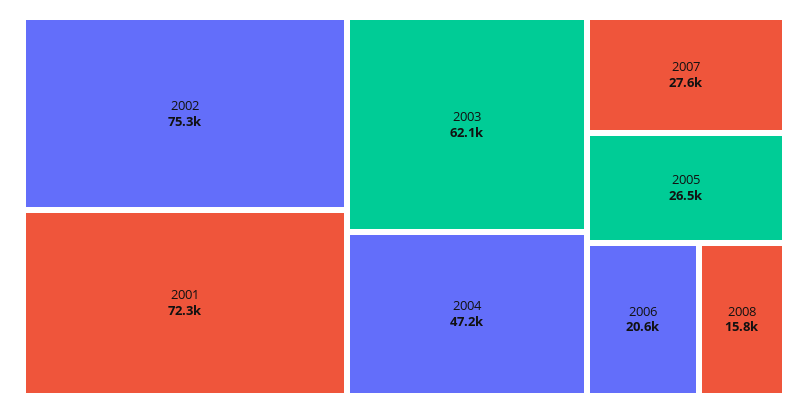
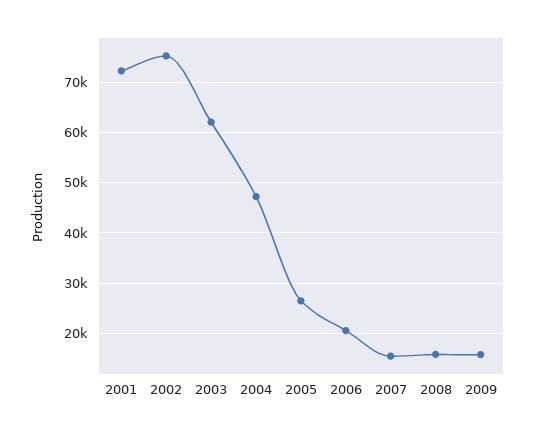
2007: 27600 -> 16000
2009: none -> 16000

